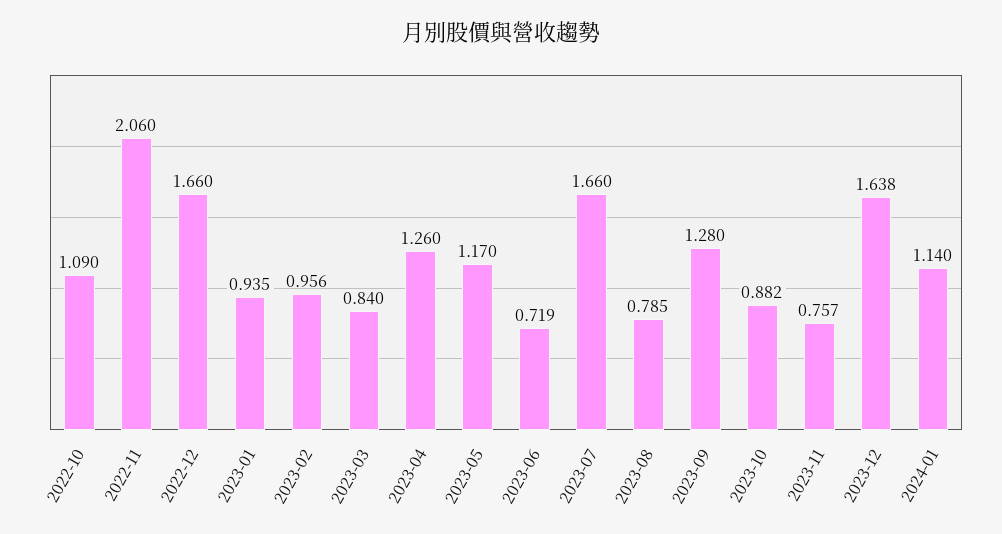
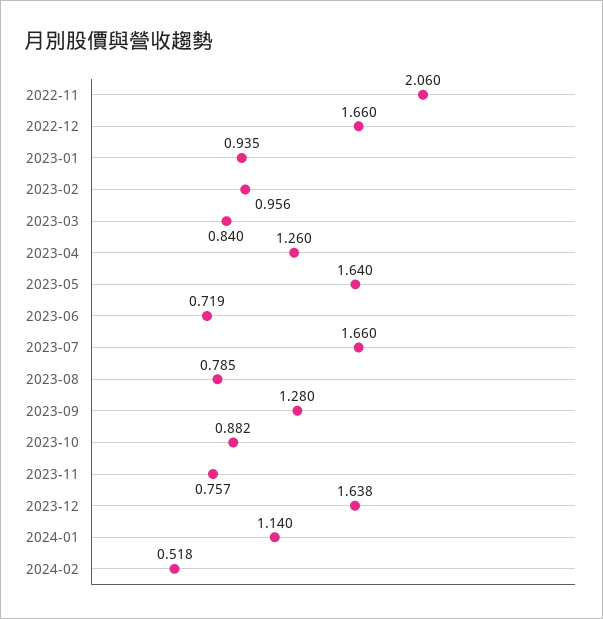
2022-10: 1.09 -> none
2023-05: 1.17 -> 1.64
2024-02: none -> 0.518

